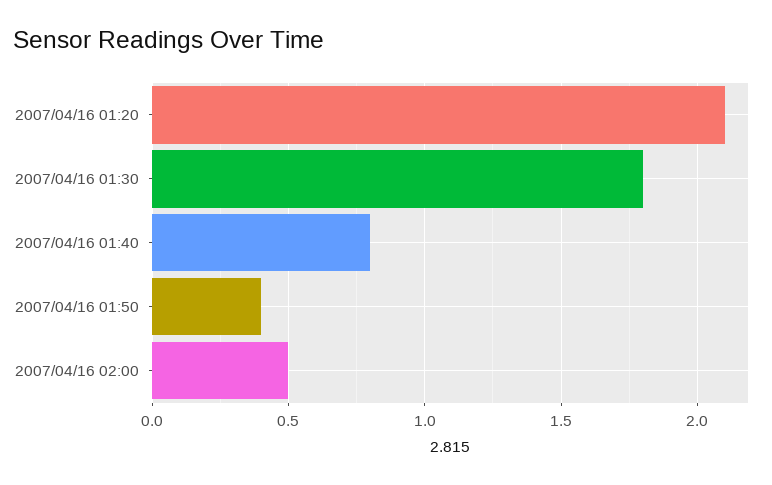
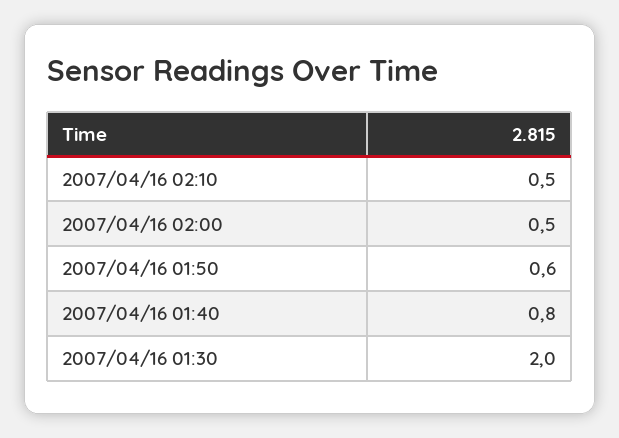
2007/04/16 01:20: 2.1 -> none
2007/04/16 01:30: 1.8 -> 2
2007/04/16 01:50: 0.4 -> 0.6
2007/04/16 02:10: none -> 0.5

